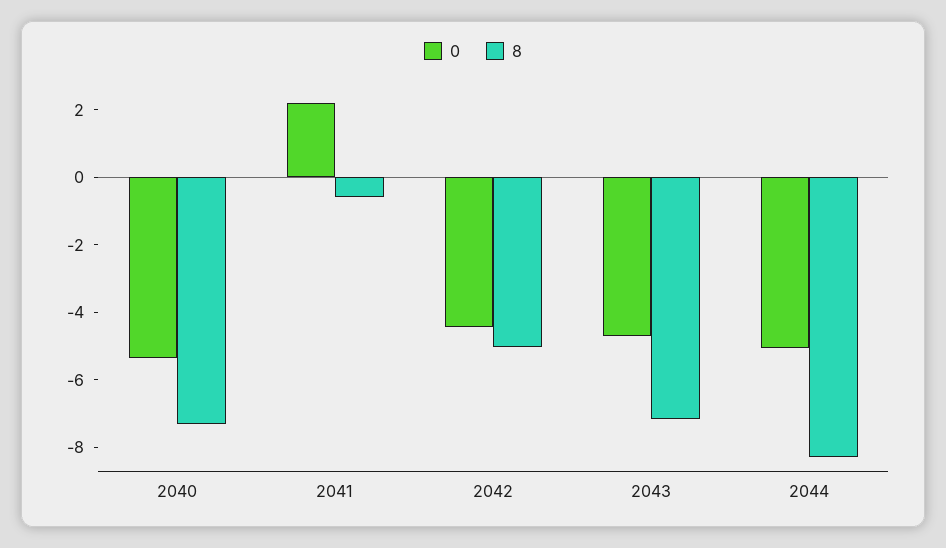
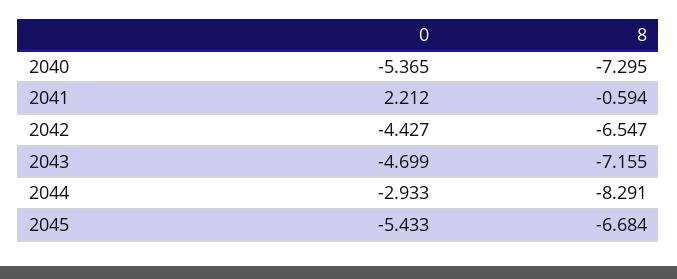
8, 2042: -5 -> -6.547
0, 2044: -5 -> -2.933
0, 2045: none -> -5.433
8, 2045: none -> -6.684

